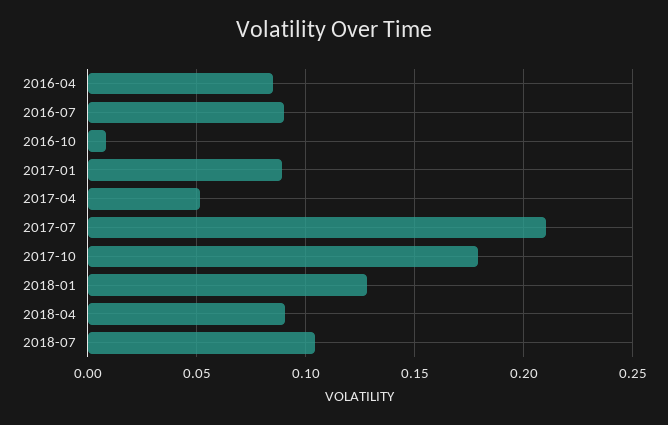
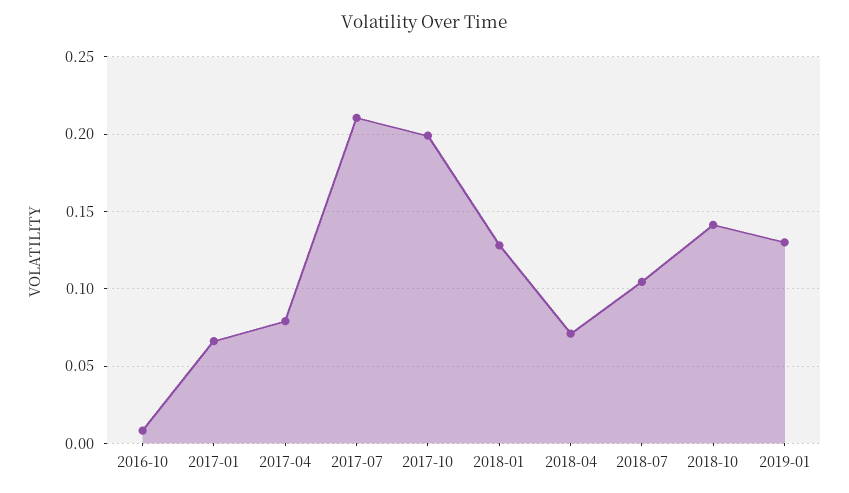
2016-04: 0.085 -> none
2016-07: 0.09 -> none
2017-01: 0.09 -> 0.065
2017-04: 0.05 -> 0.08
2017-10: 0.18 -> 0.2
2018-04: 0.09 -> 0.07
2018-10: none -> 0.14
2019-01: none -> 0.13

